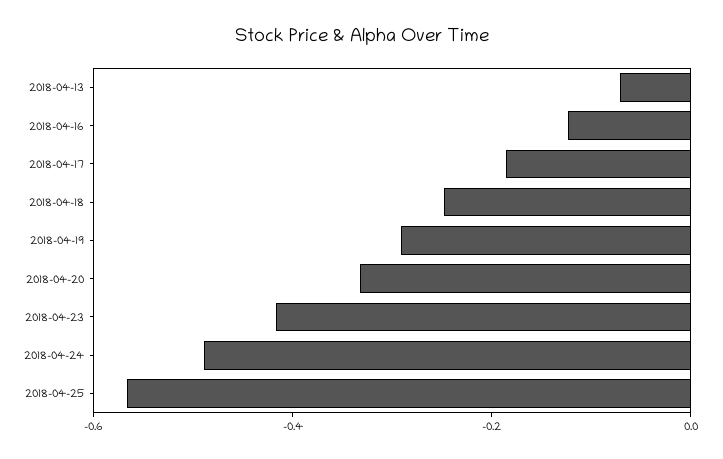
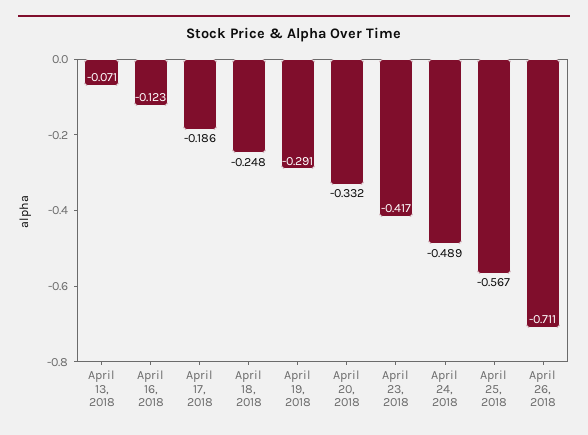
April 26, 2018: none -> -0.711

